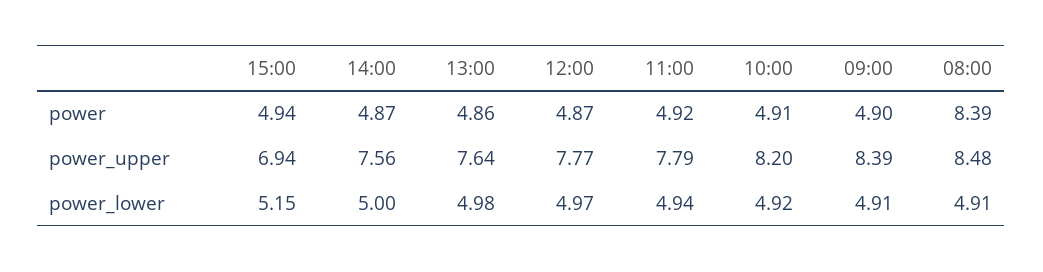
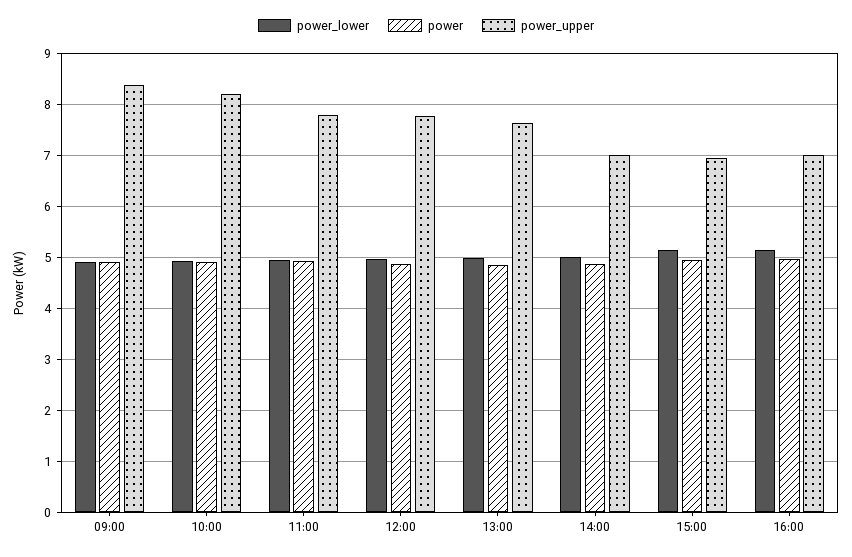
power, 08:00: 8.39 -> none
power_upper, 14:00: 7.56 -> 7
power_upper, 08:00: 8.48 -> none
power_lower, 08:00: 4.91 -> none
power_lower, 16:00: none -> 5.2
power, 16:00: none -> 5
power_upper, 16:00: none -> 7

